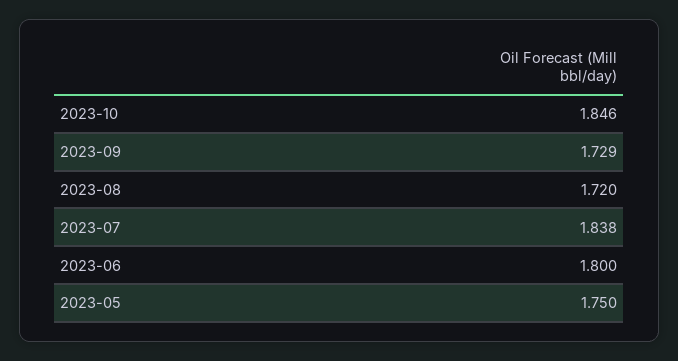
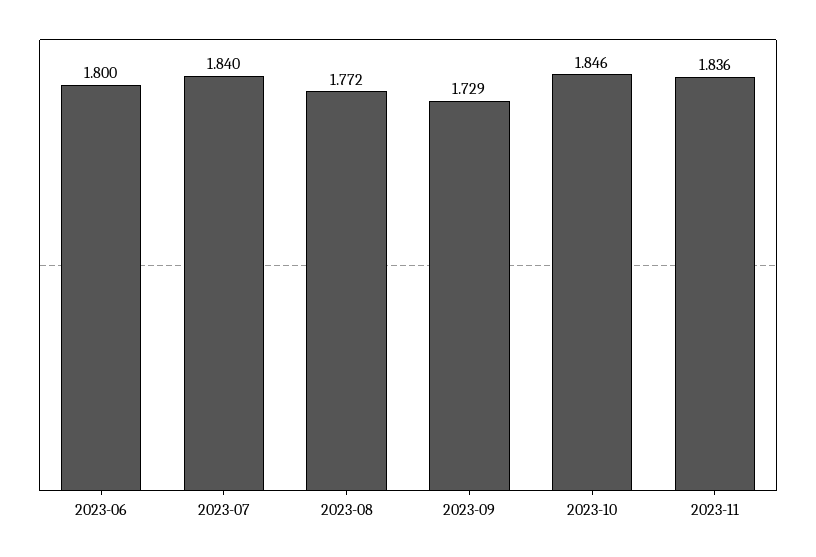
2023-08: 1.72 -> 1.772
2023-07: 1.838 -> 1.84
2023-05: 1.75 -> none
2023-11: none -> 1.836

